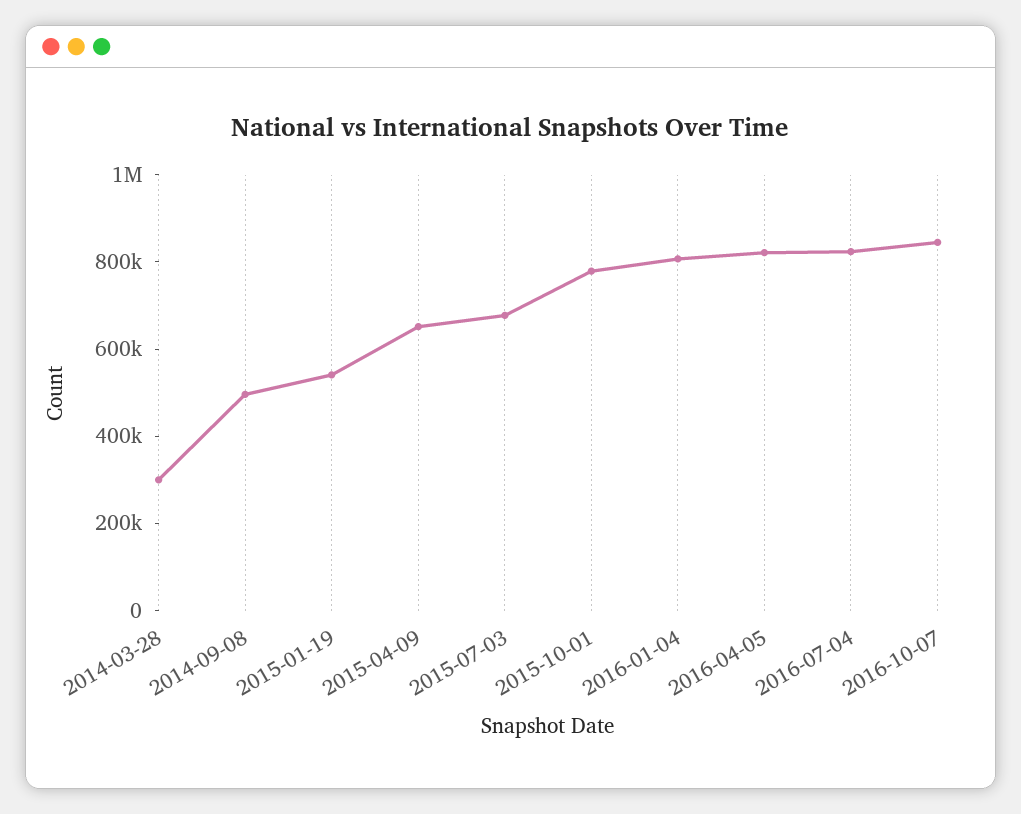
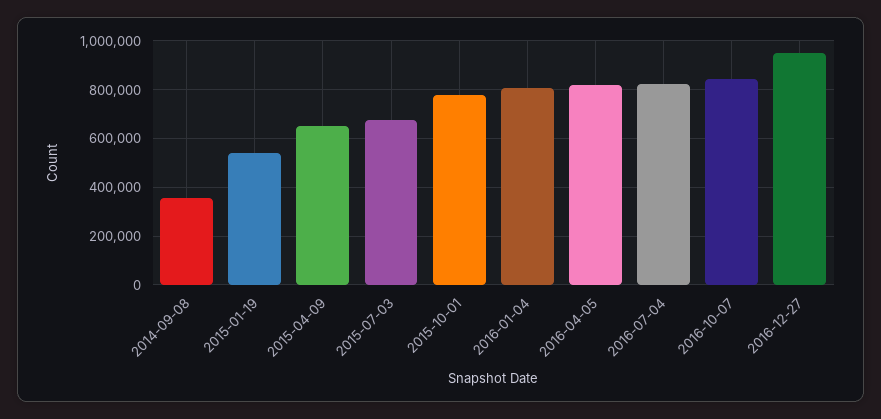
2014-03-28: 300000 -> none
2014-09-08: 500000 -> 350000
2016-12-27: none -> 950000

